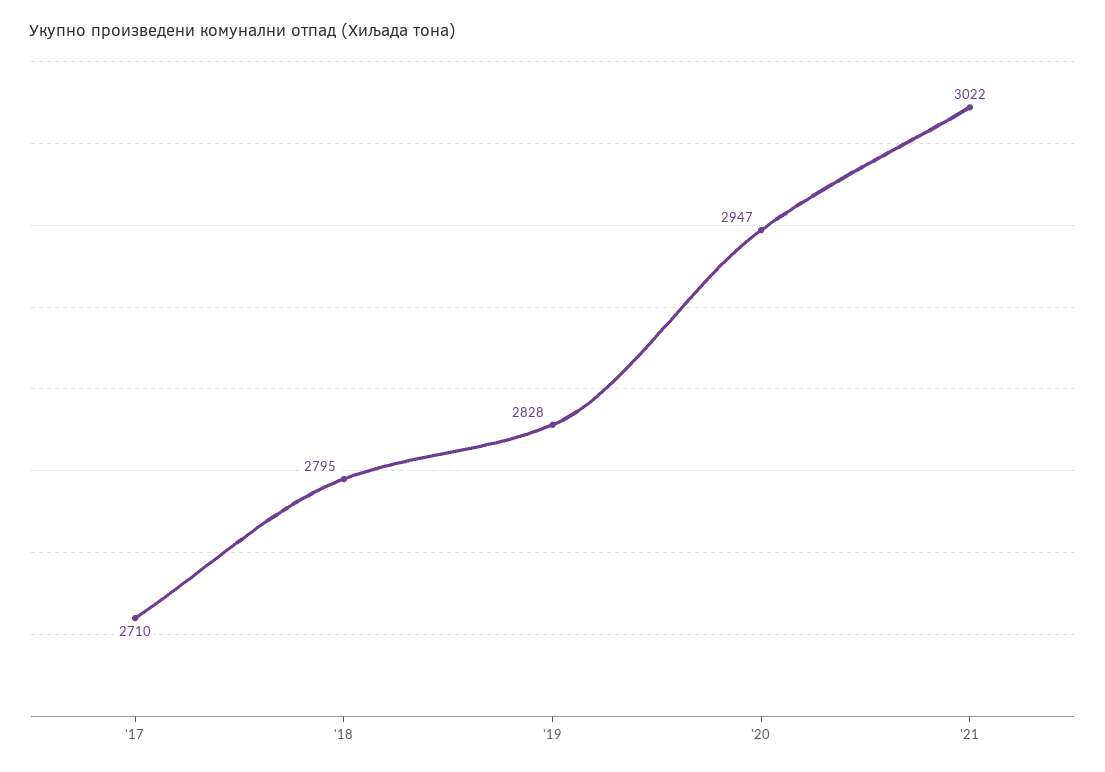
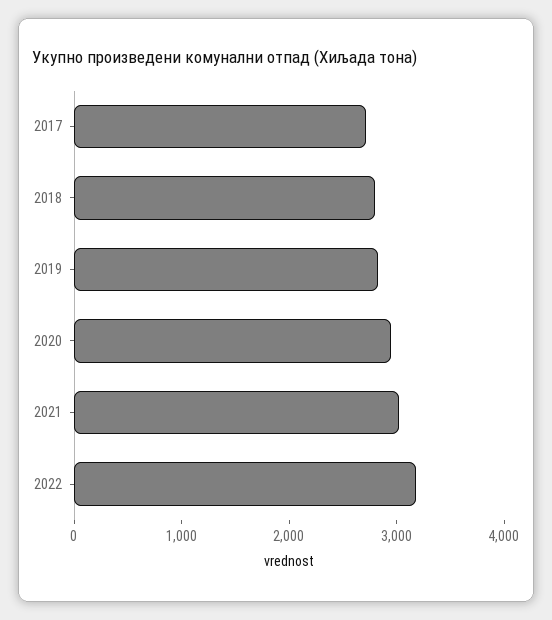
2022: none -> 3200

